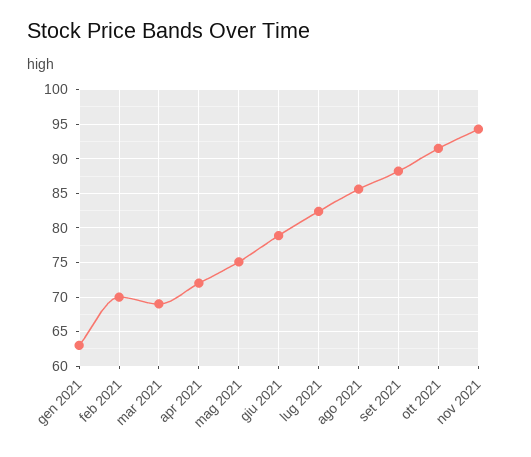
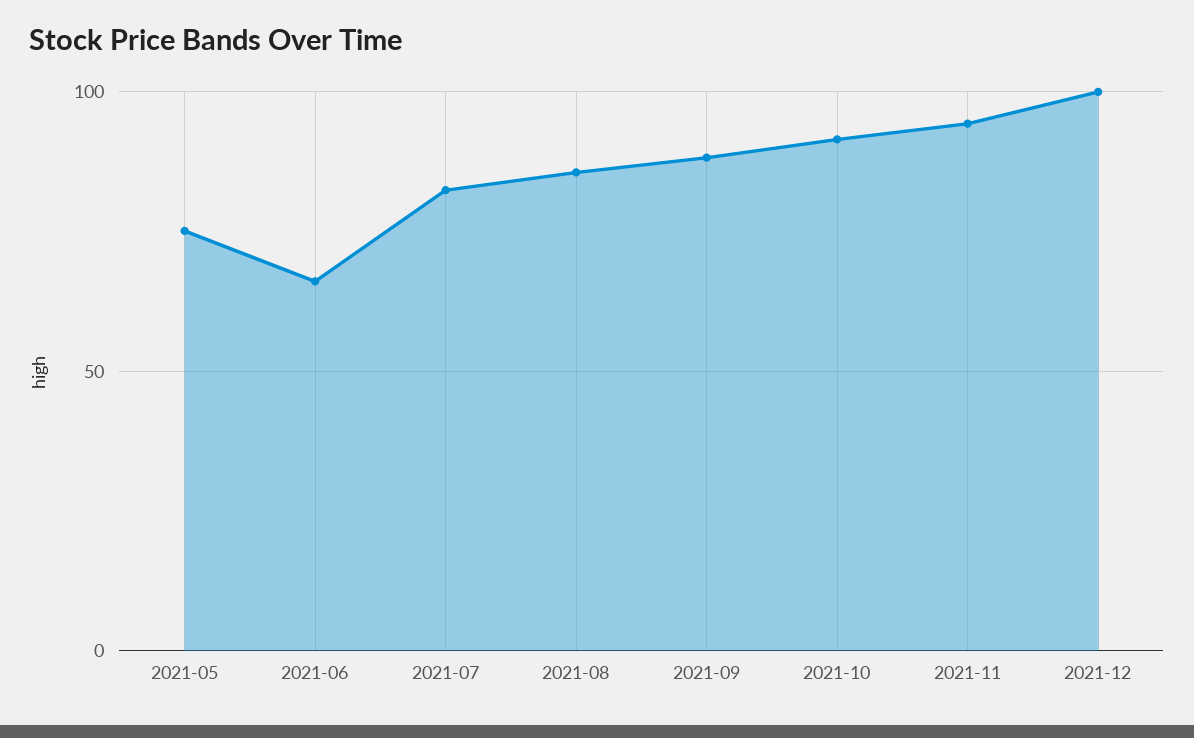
gen 2021: 63 -> none
feb 2021: 70 -> none
mar 2021: 69 -> none
apr 2021: 72 -> none
giu 2021: 79 -> 65
2021-12: none -> 100

